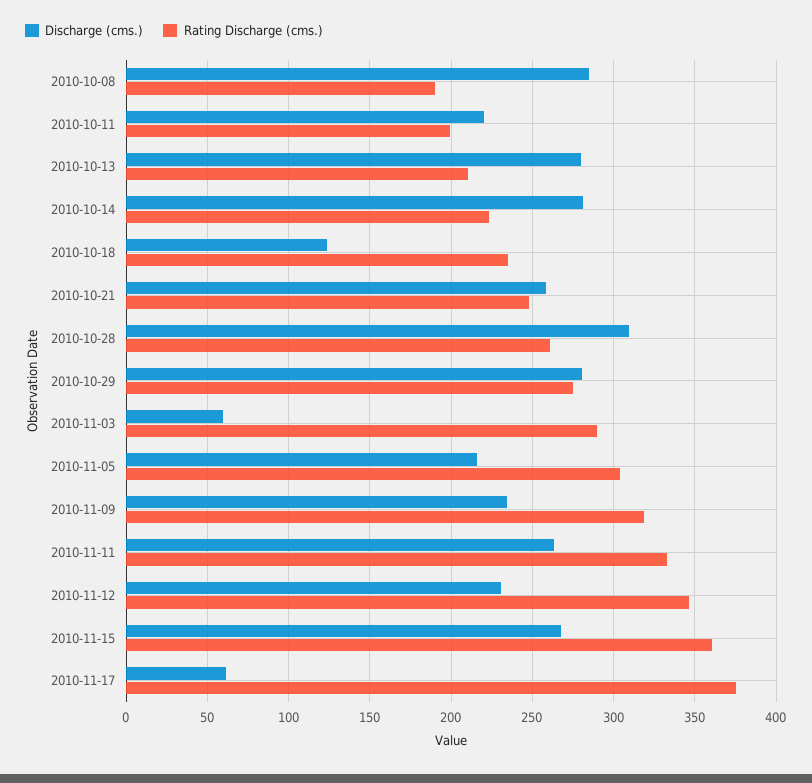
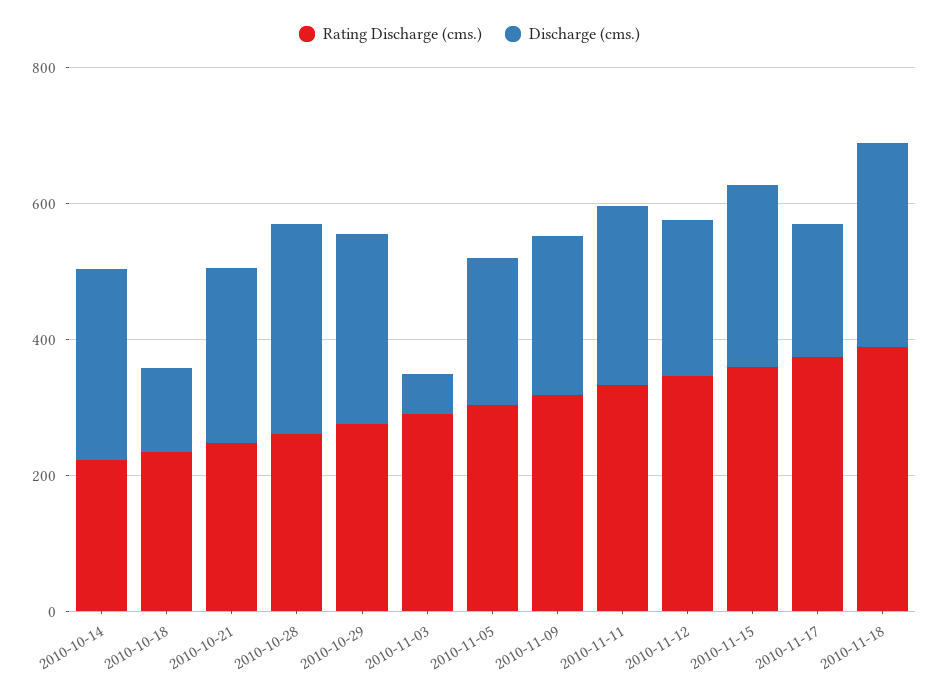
Discharge (cms.), 2010-10-08: 285 -> none
Rating Discharge (cms.), 2010-10-08: 190 -> none
Discharge (cms.), 2010-10-11: 220 -> none
Rating Discharge (cms.), 2010-10-11: 200 -> none
Discharge (cms.), 2010-10-13: 280 -> none
Rating Discharge (cms.), 2010-10-13: 210 -> none
Discharge (cms.), 2010-11-17: 60 -> 200
Rating Discharge (cms.), 2010-11-18: none -> 400
Discharge (cms.), 2010-11-18: none -> 300

